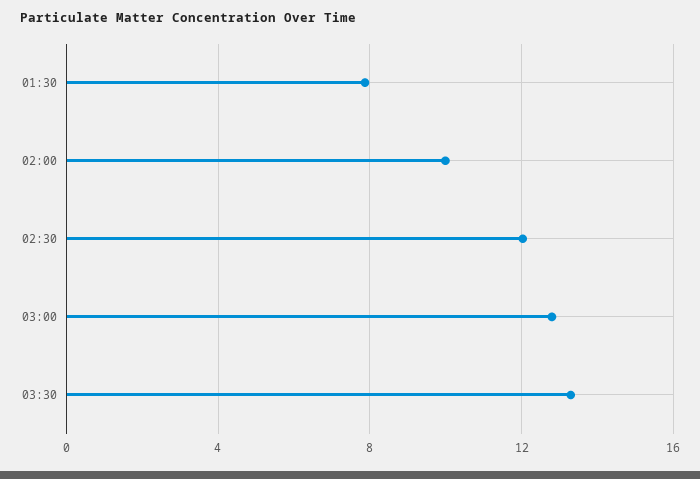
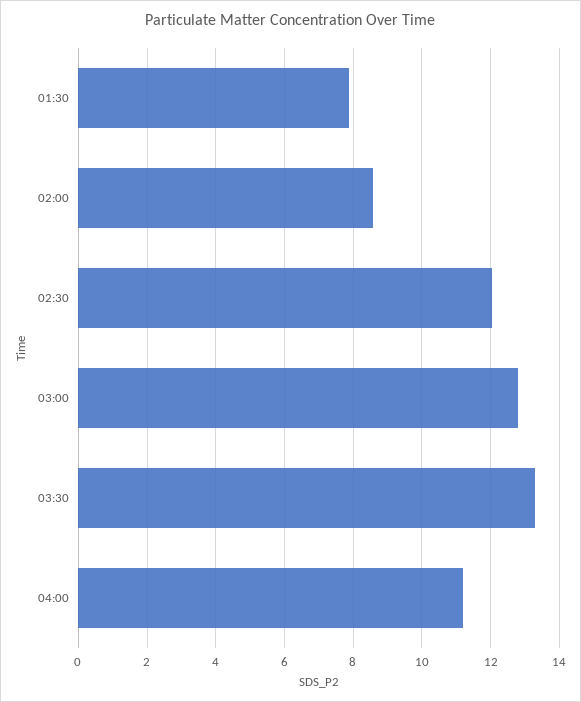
02:00: 10 -> 8.6
04:00: none -> 11.2

